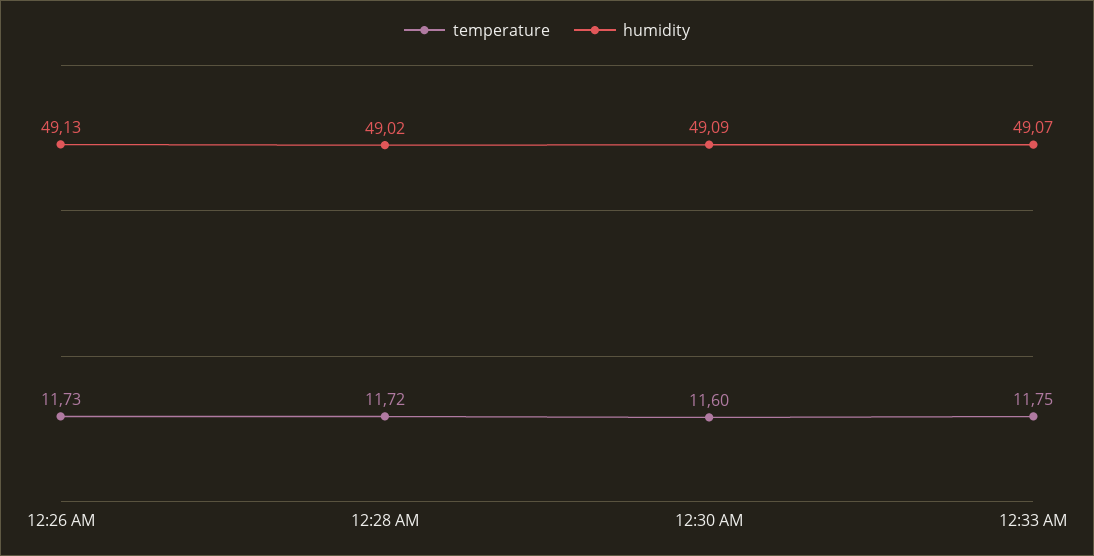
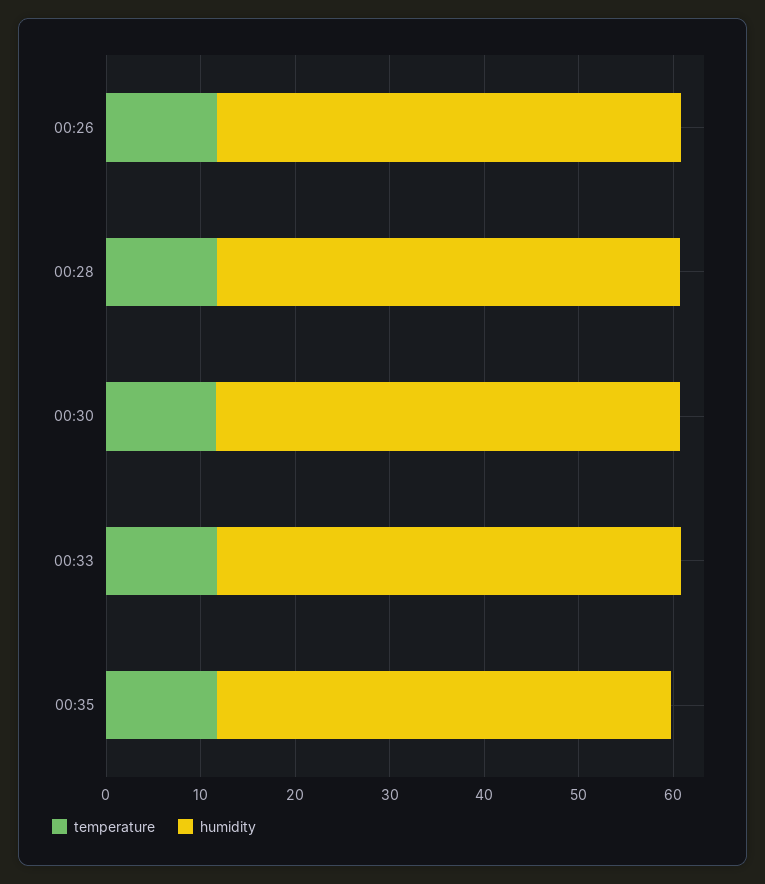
temperature, 00:35: none -> 12
humidity, 00:35: none -> 48

